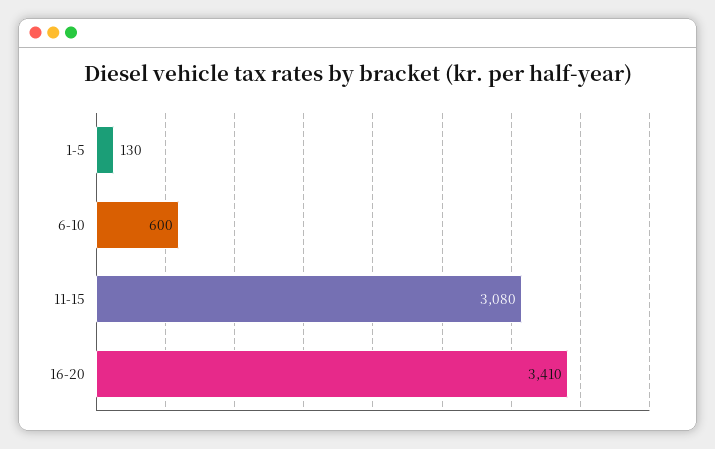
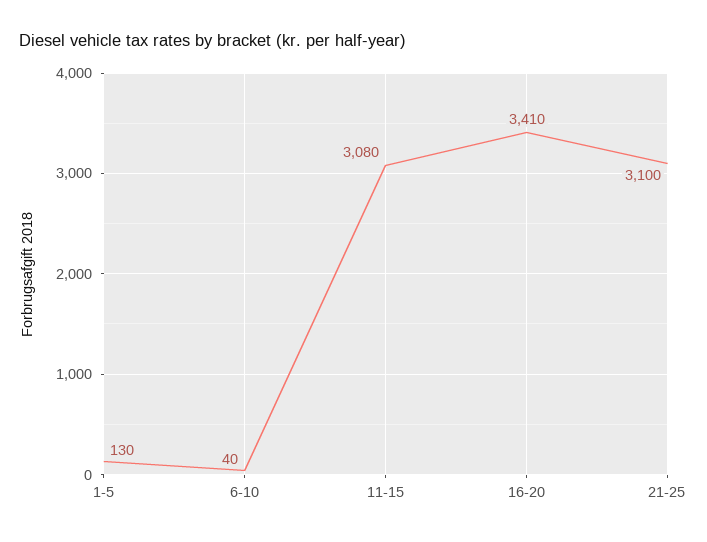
6-10: 600 -> 40
21-25: none -> 3100

